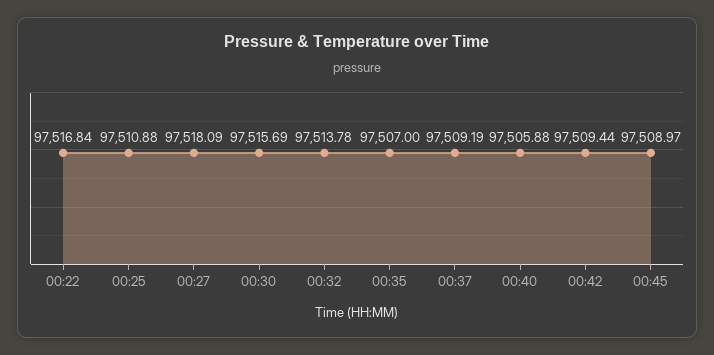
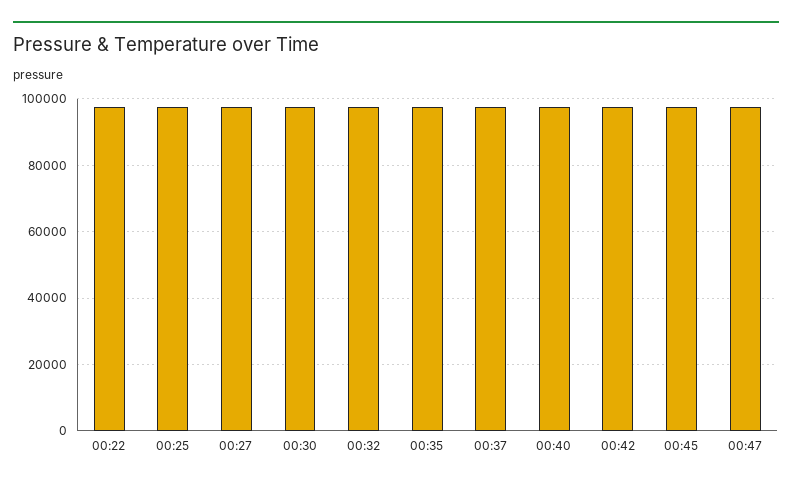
00:47: none -> 98000

